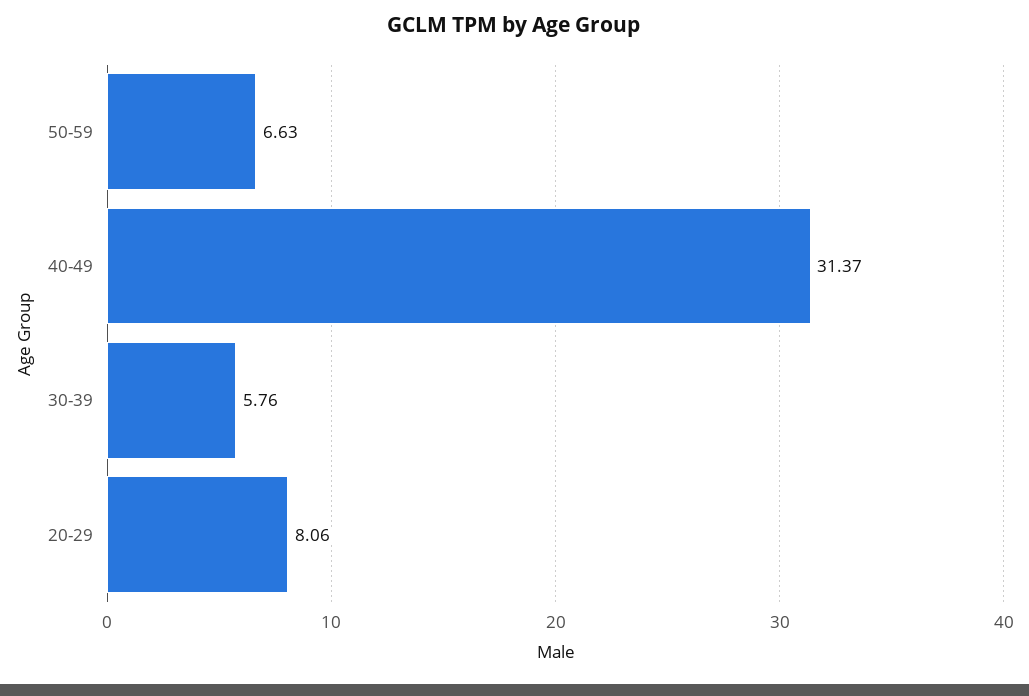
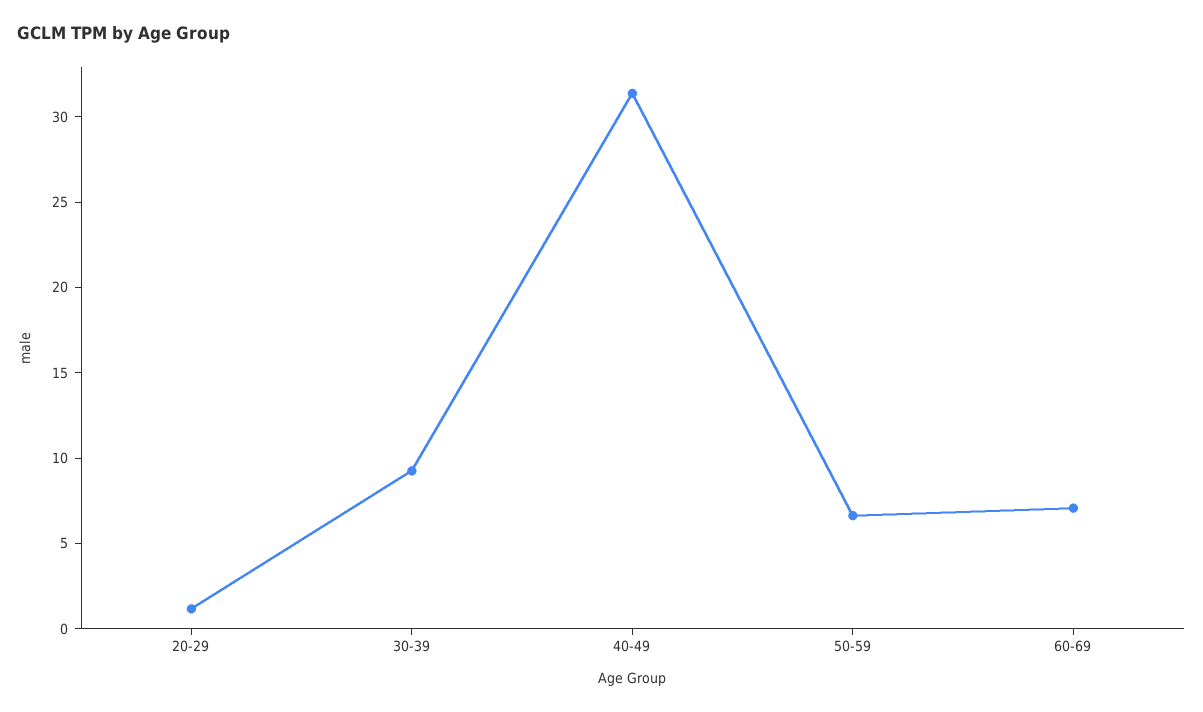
30-39: 5.76 -> 9
20-29: 8.06 -> 1
60-69: none -> 7

